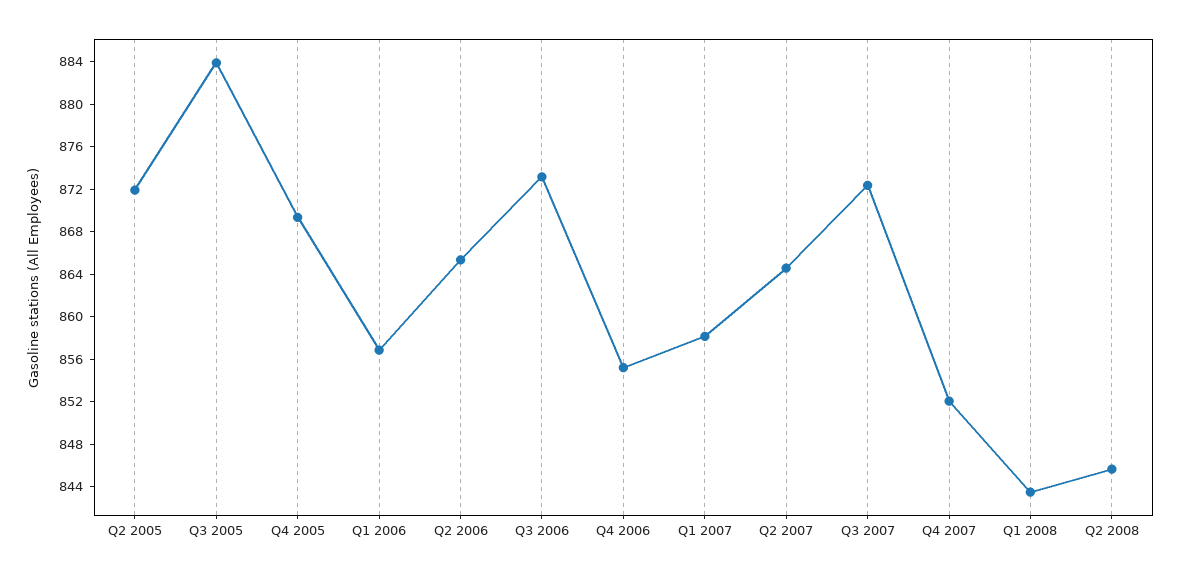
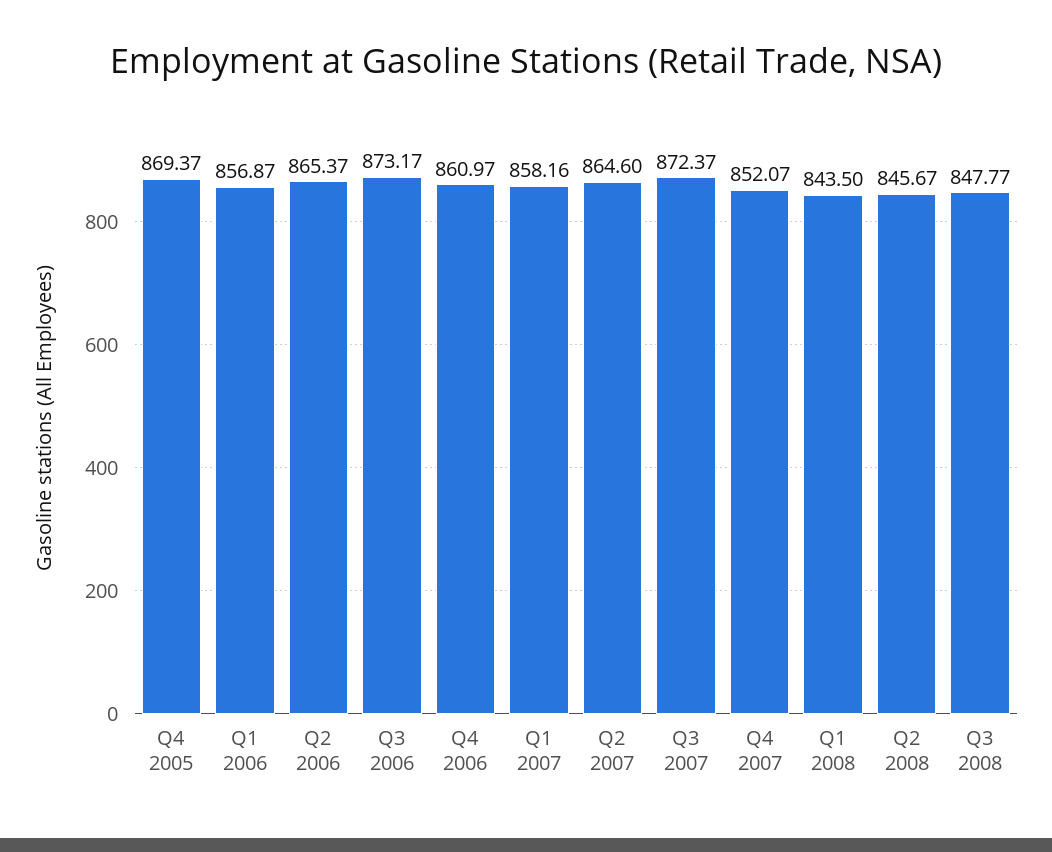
Q2 2005: 872 -> none
Q3 2005: 884 -> none
Q4 2006: 855 -> 860.97
Q3 2008: none -> 847.77

